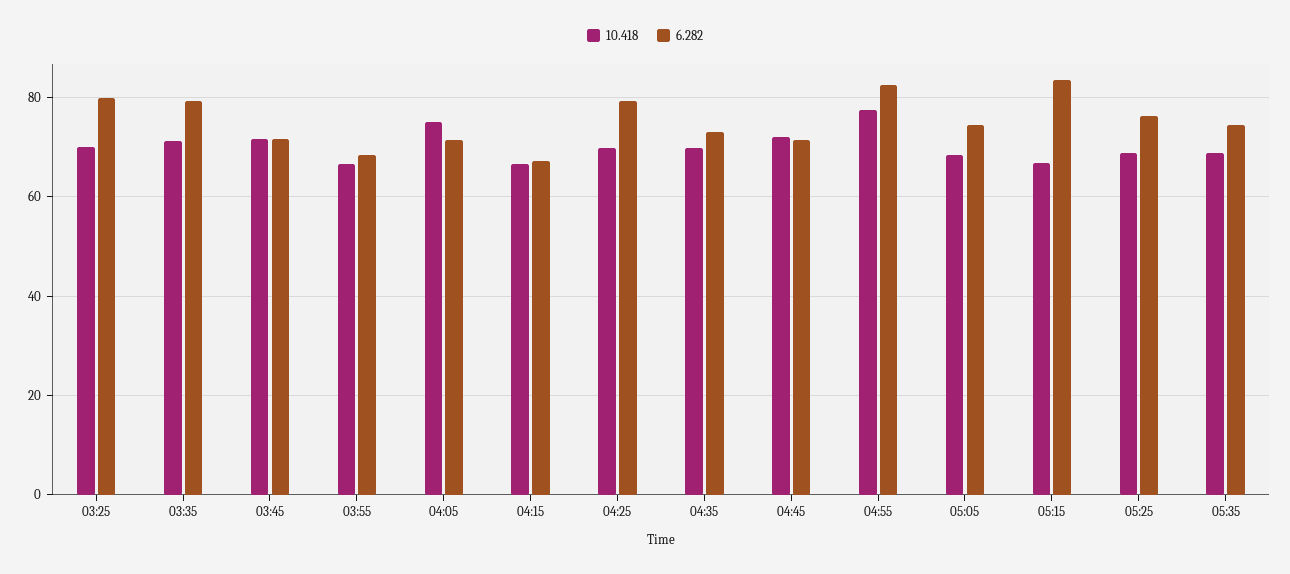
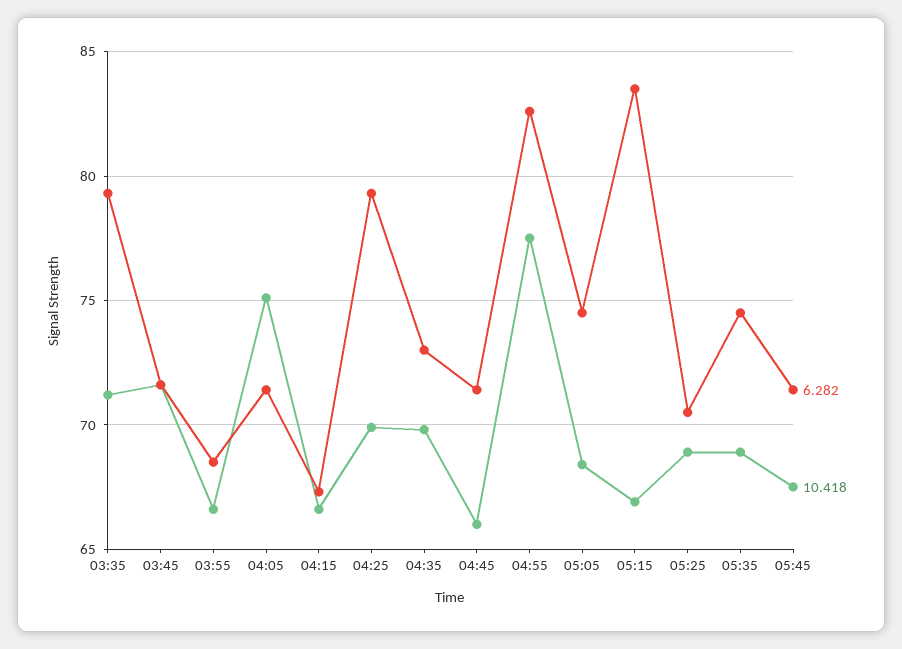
10.418, 03:25: 70 -> none
6.282, 03:25: 80 -> none
10.418, 04:45: 72 -> 66
6.282, 05:25: 76 -> 70.5
6.282, 05:45: none -> 71.5
10.418, 05:45: none -> 67.5

